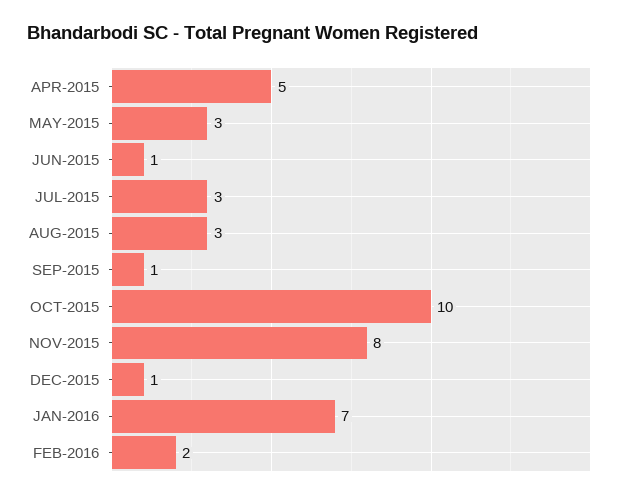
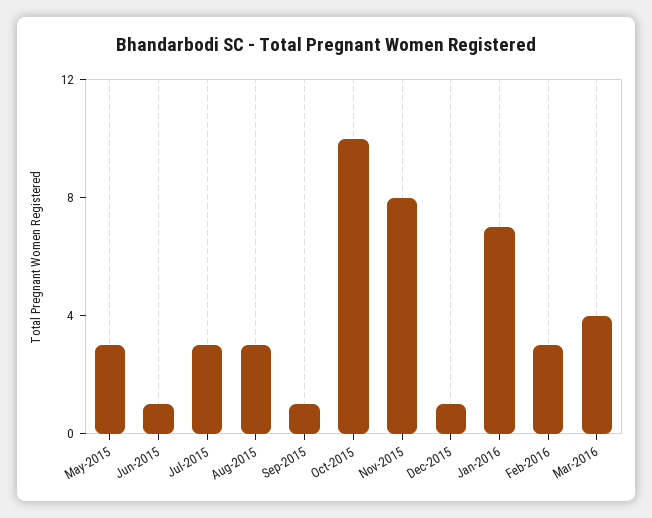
APR-2015: 5 -> none
FEB-2016: 2 -> 3
Mar-2016: none -> 4

